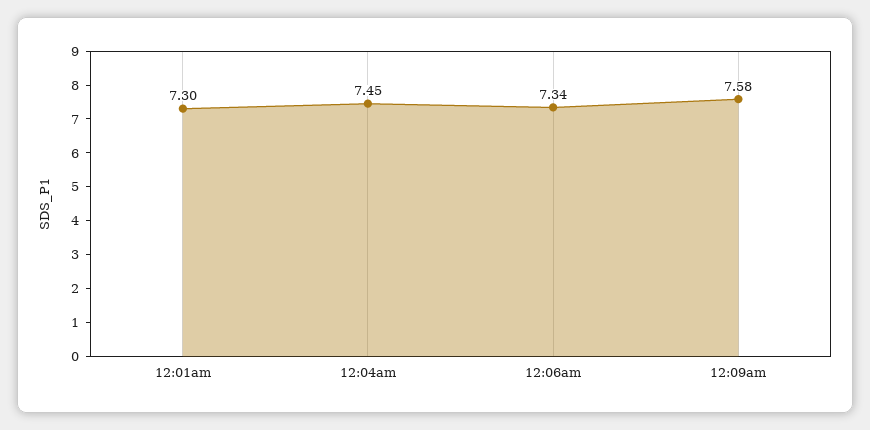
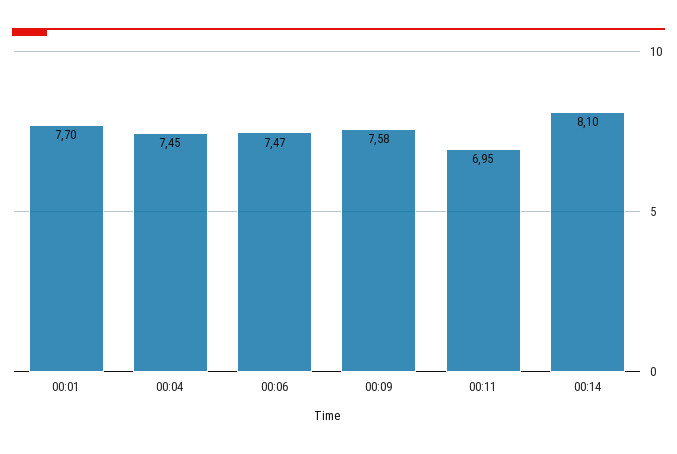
12:01am: 7.3 -> 7.7
12:06am: 7.34 -> 7.47
00:11: none -> 6.95
00:14: none -> 8.1

